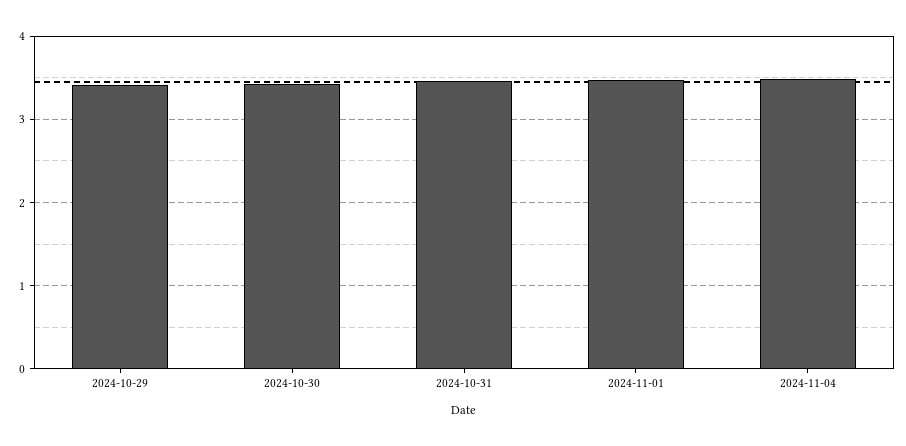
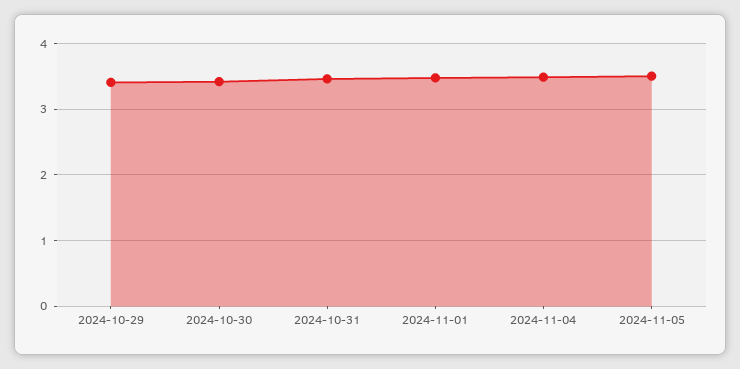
2024-11-05: none -> 3.5

